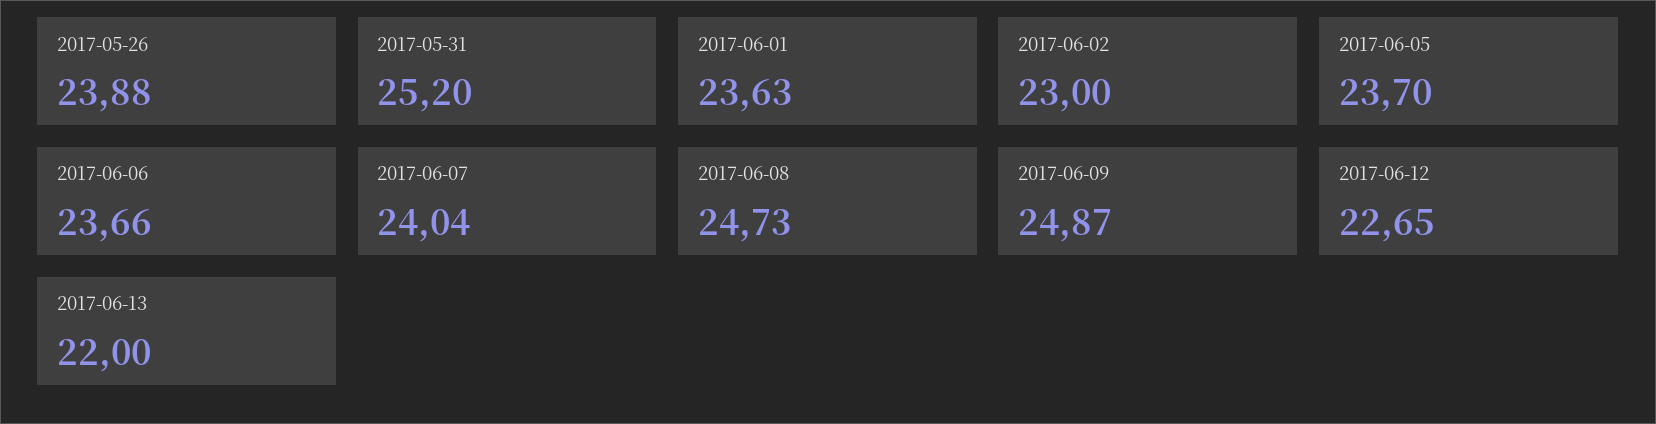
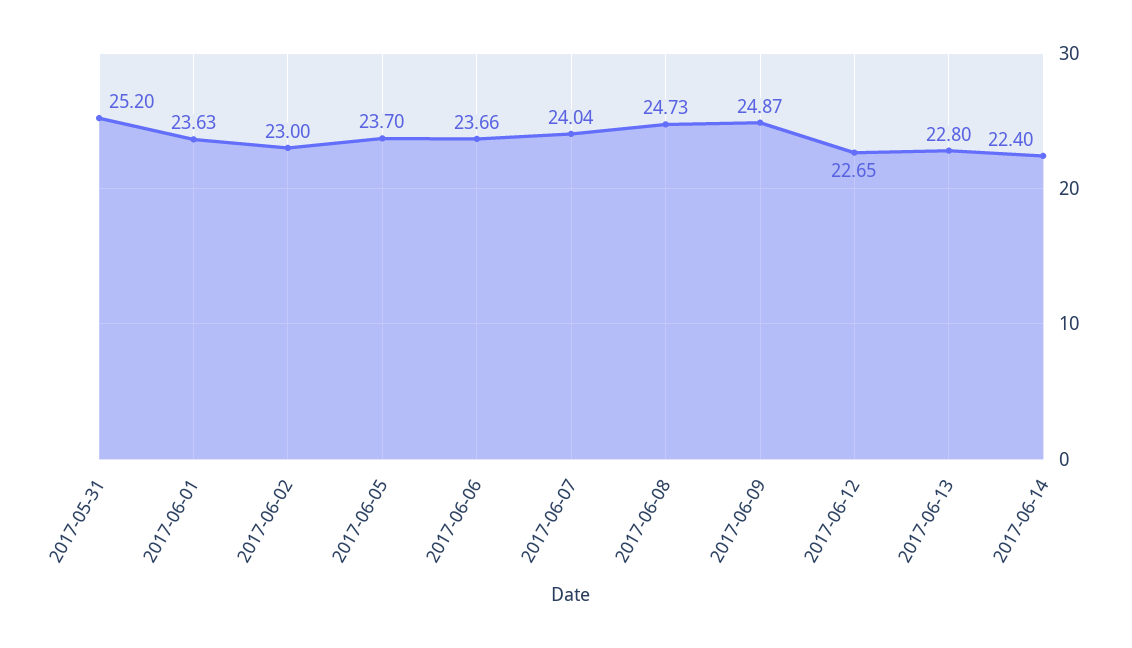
2017-05-26: 23.88 -> none
2017-06-13: 22 -> 22.8
2017-06-14: none -> 22.4

